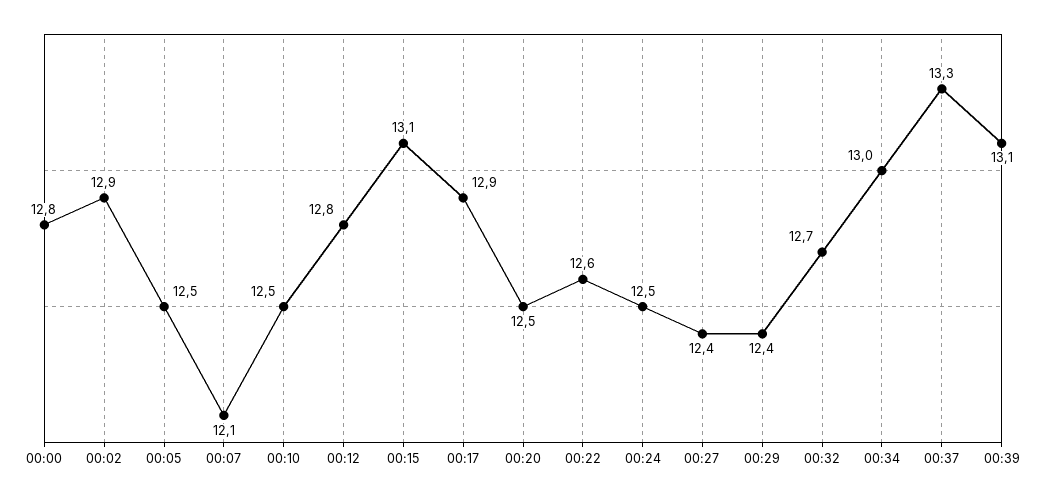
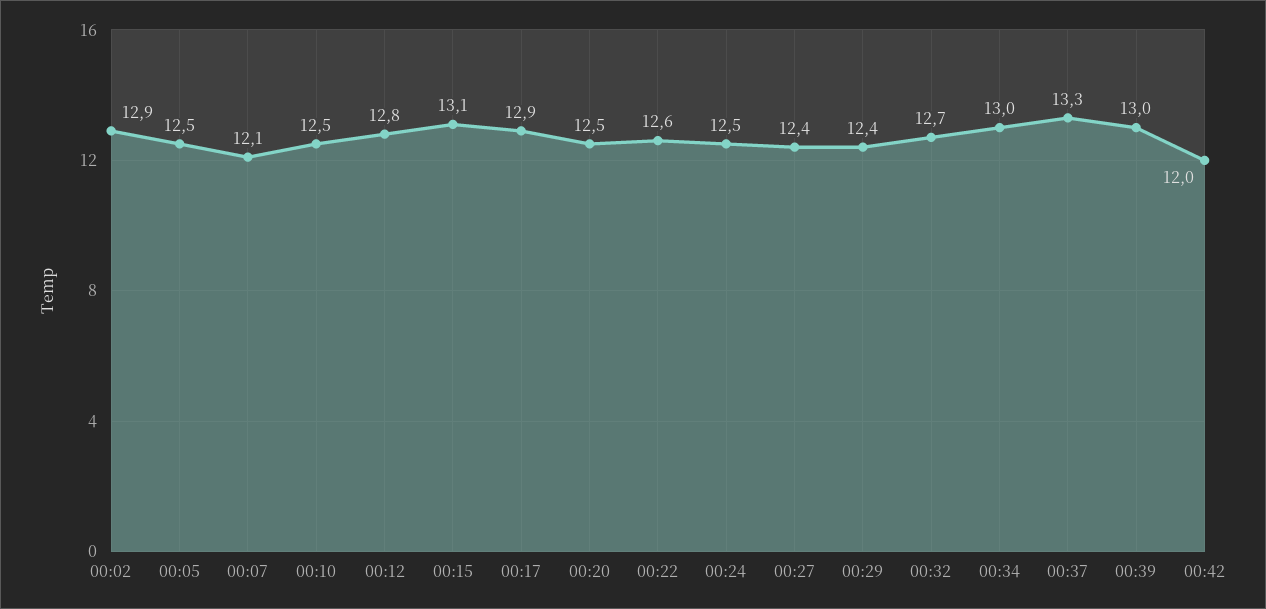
00:00: 12.8 -> none
00:39: 13.1 -> 13
00:42: none -> 12

